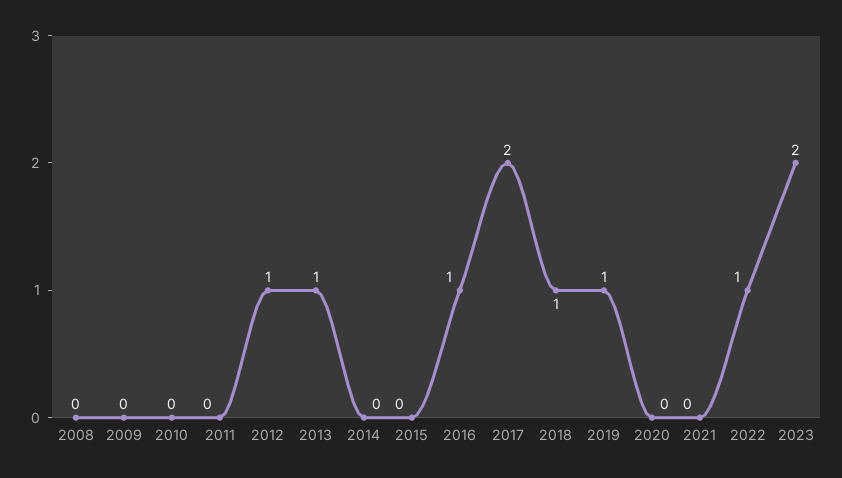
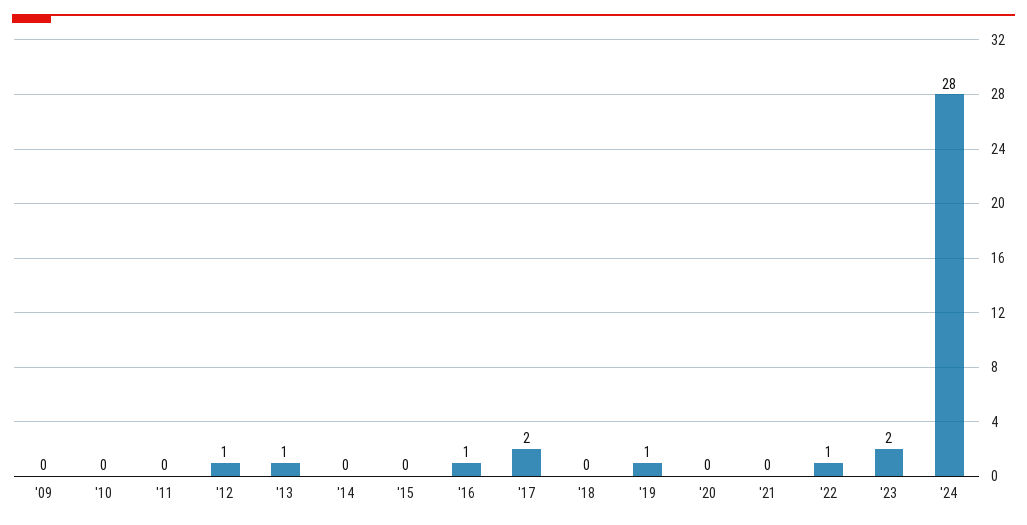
2008: 0 -> none
2018: 1 -> 0
'24: none -> 28

